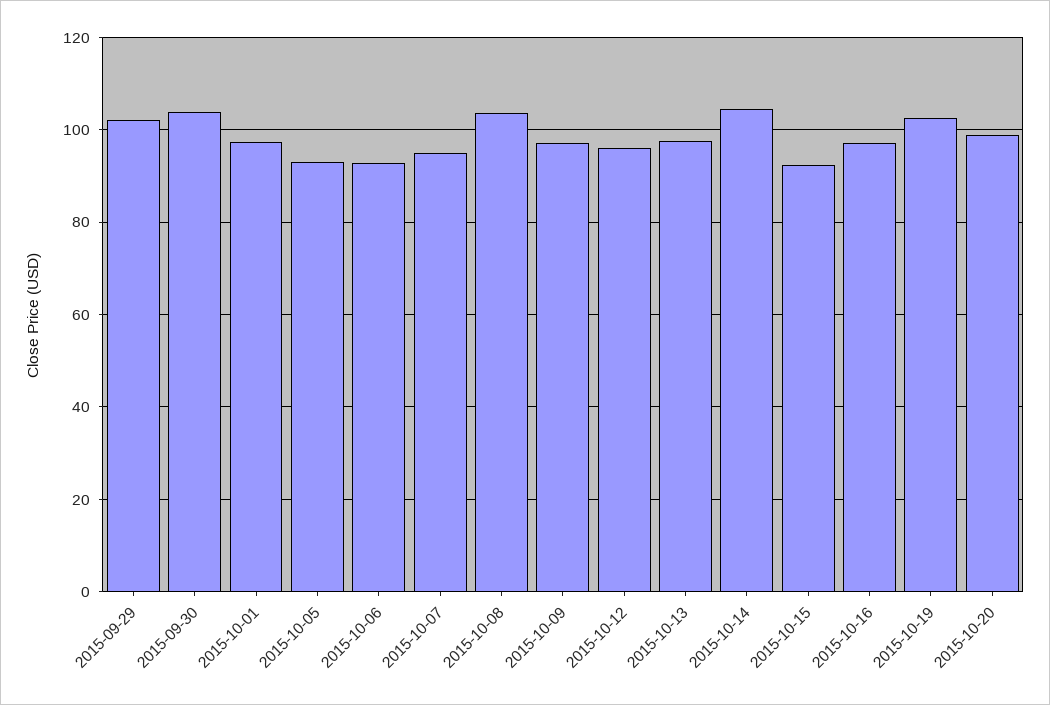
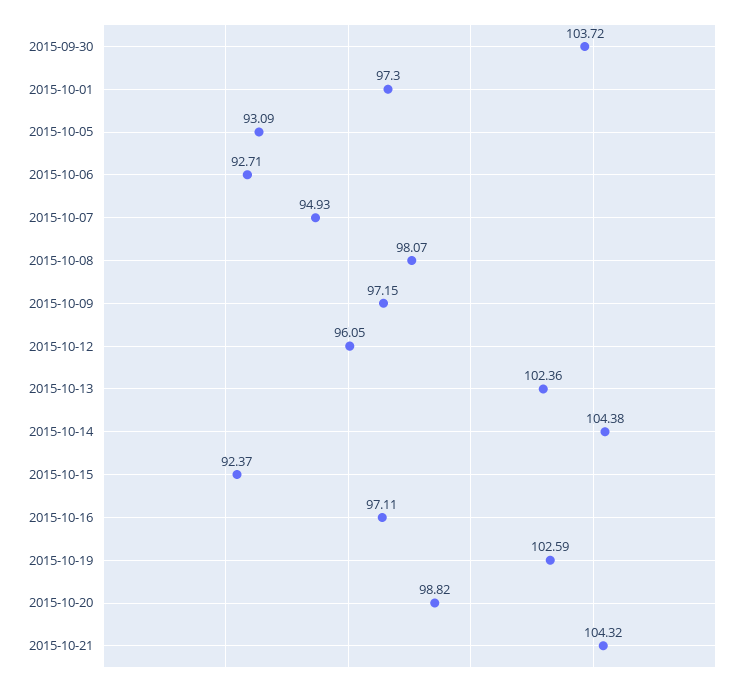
2015-09-29: 102 -> none
2015-10-08: 104 -> 98.07
2015-10-13: 98 -> 102.36
2015-10-21: none -> 104.32

